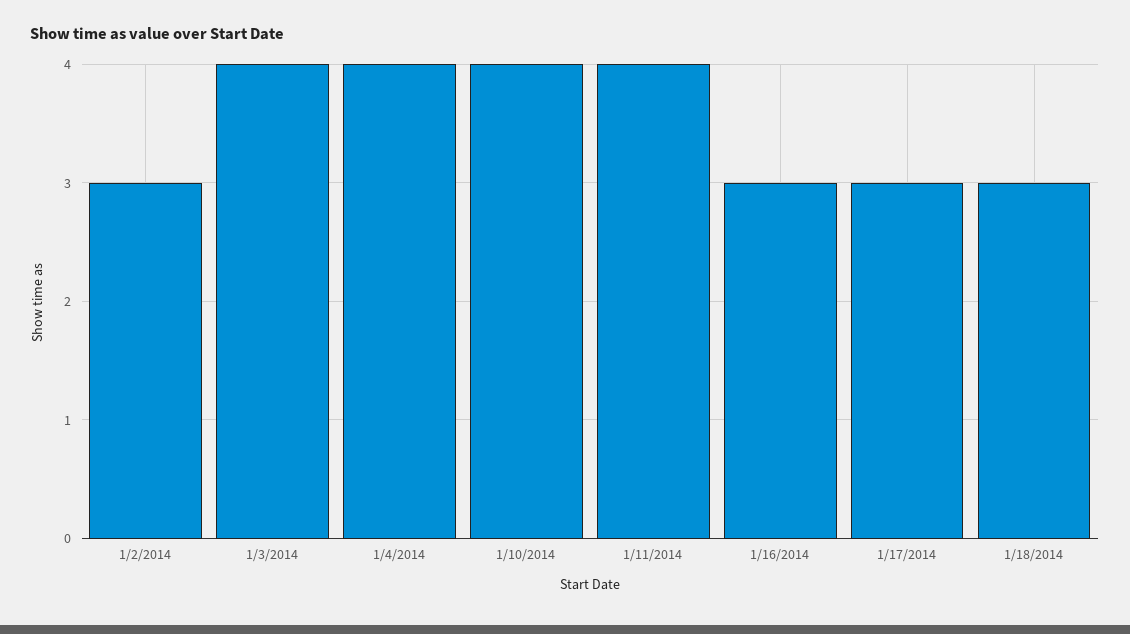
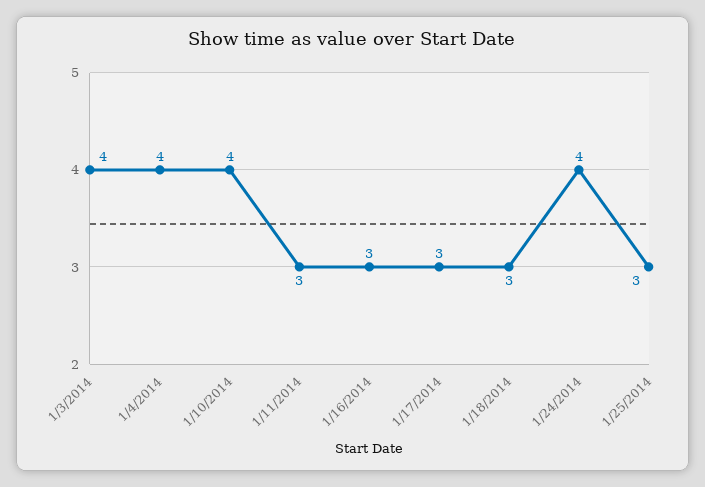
1/2/2014: 3 -> none
1/11/2014: 4 -> 3
1/24/2014: none -> 4
1/25/2014: none -> 3

